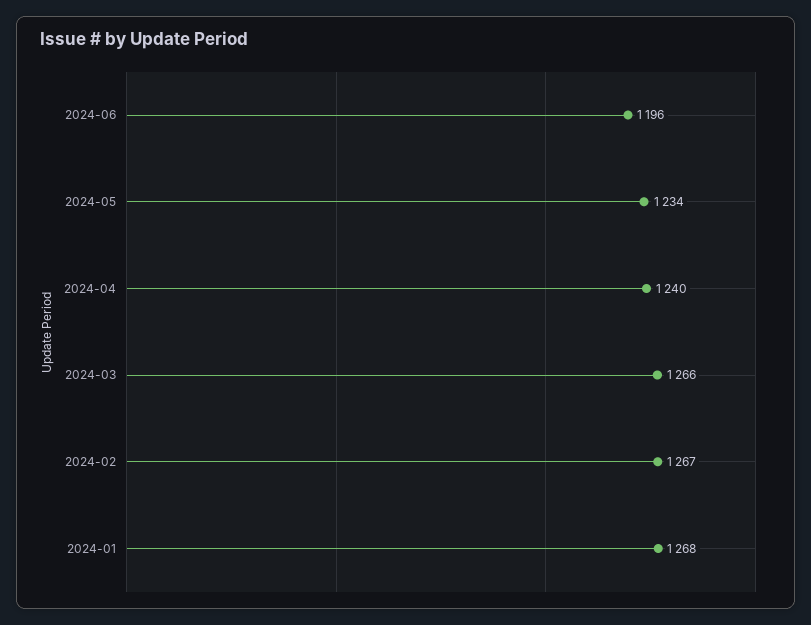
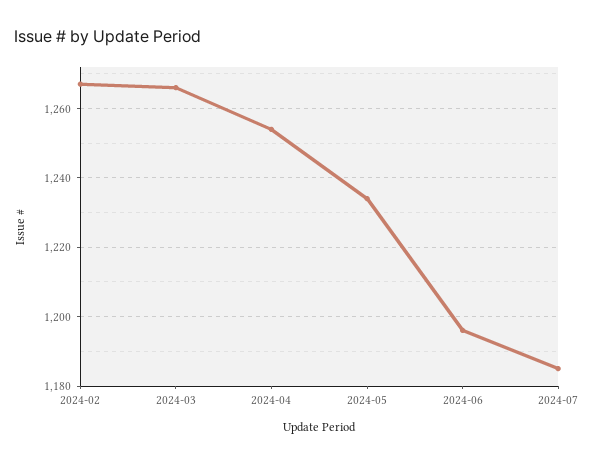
2024-04: 1240 -> 1255
2024-01: 1268 -> none
2024-07: none -> 1185

